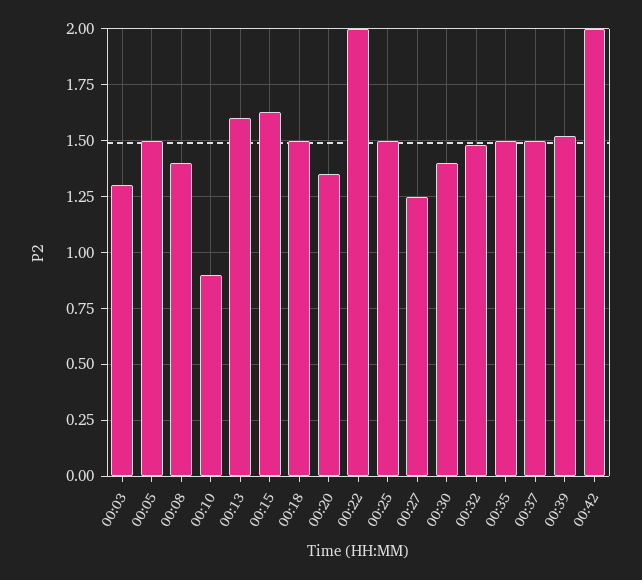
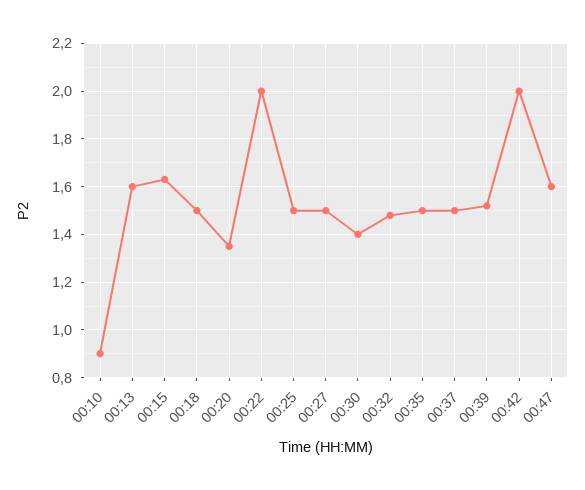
00:03: 1.3 -> none
00:05: 1.5 -> none
00:08: 1.4 -> none
00:27: 1.25 -> 1.5
00:47: none -> 1.6

